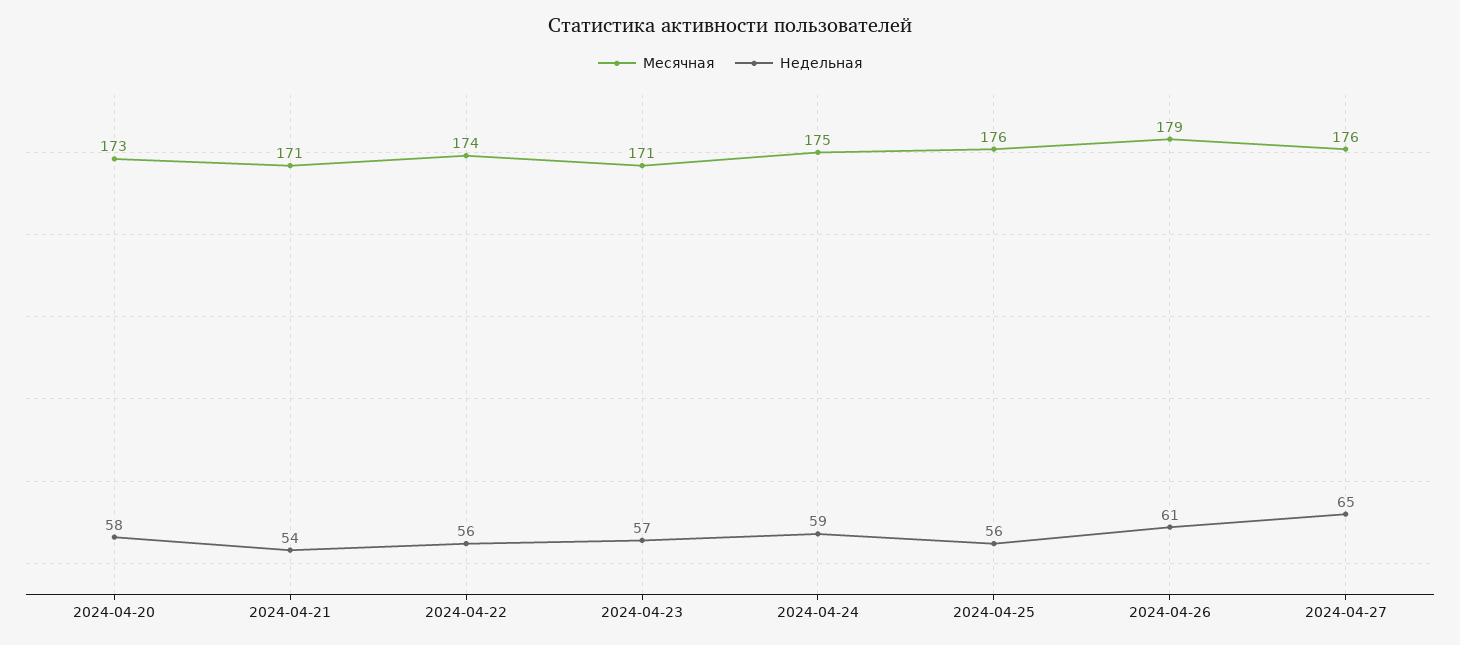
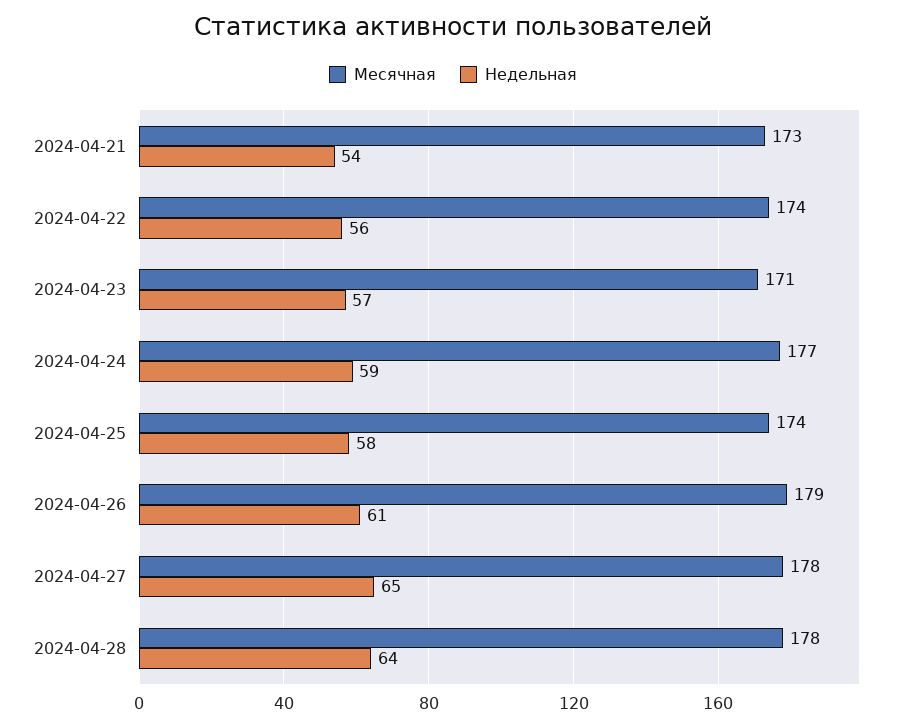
Месячная, 2024-04-20: 173 -> none
Недельная, 2024-04-20: 58 -> none
Месячная, 2024-04-21: 171 -> 173
Месячная, 2024-04-24: 175 -> 177
Месячная, 2024-04-25: 176 -> 174
Недельная, 2024-04-25: 56 -> 58
Месячная, 2024-04-27: 176 -> 178
Месячная, 2024-04-28: none -> 178
Недельная, 2024-04-28: none -> 64

